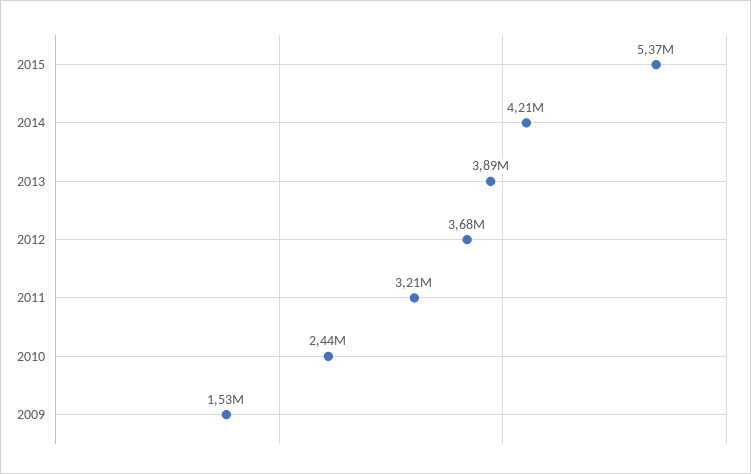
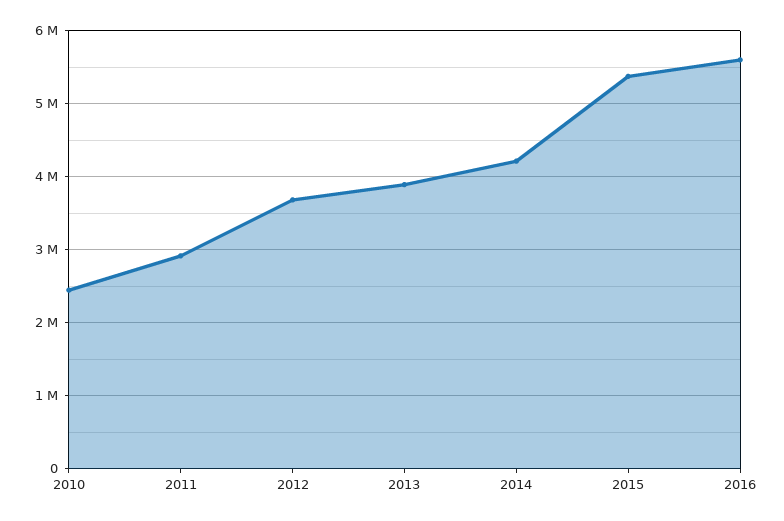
2011: 3210000 -> 2900000
2009: 1530000 -> none
2016: none -> 5600000

